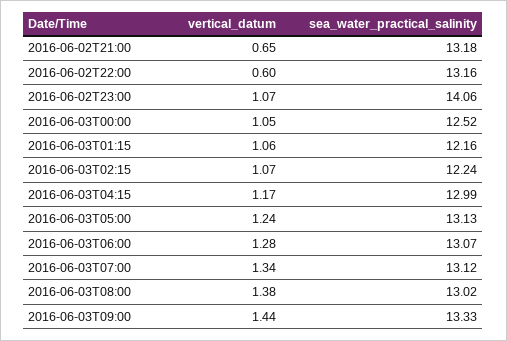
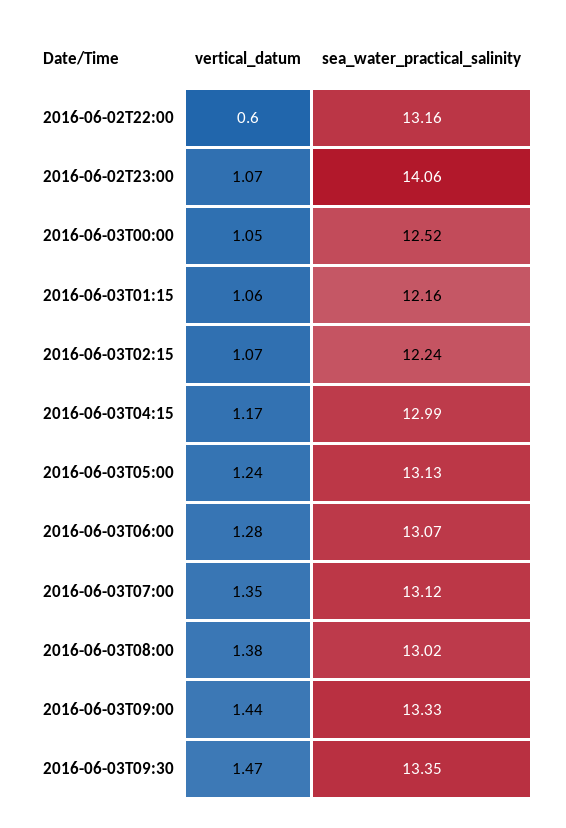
vertical_datum, 2016-06-02T21:00: 0.65 -> none
sea_water_practical_salinity, 2016-06-02T21:00: 13.18 -> none
vertical_datum, 2016-06-03T07:00: 1.34 -> 1.35
vertical_datum, 2016-06-03T09:30: none -> 1.47
sea_water_practical_salinity, 2016-06-03T09:30: none -> 13.35

